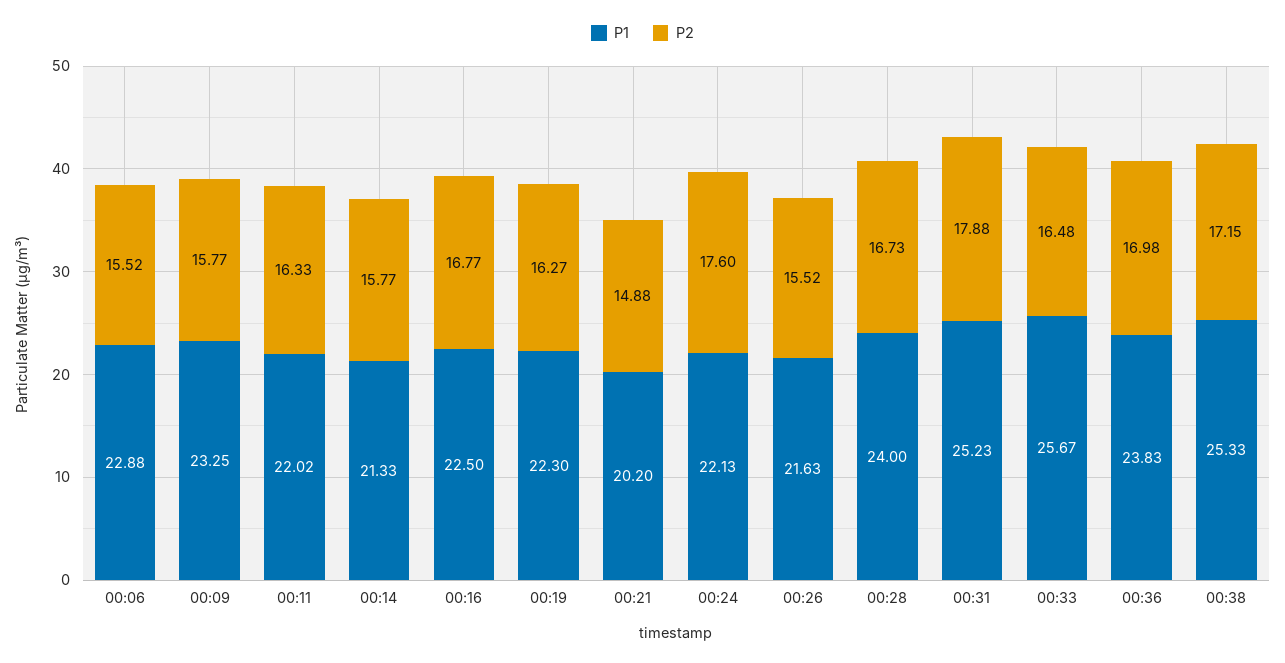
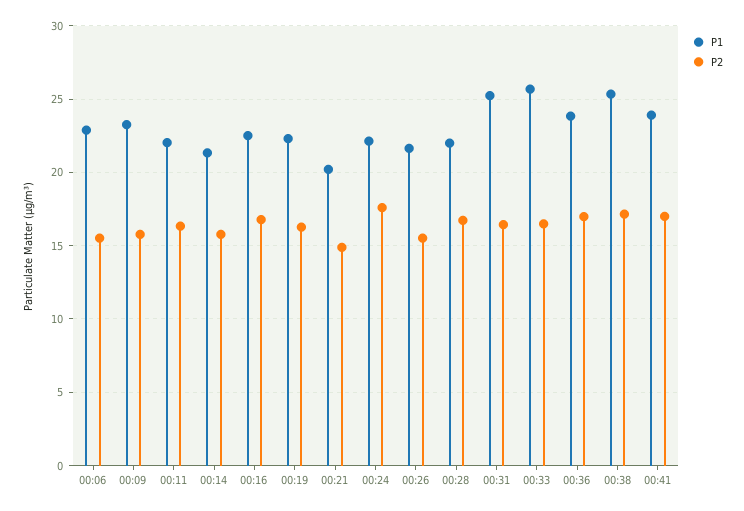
P1, 00:28: 24 -> 22
P2, 00:31: 17.88 -> 16.5
P1, 00:41: none -> 24
P2, 00:41: none -> 17

